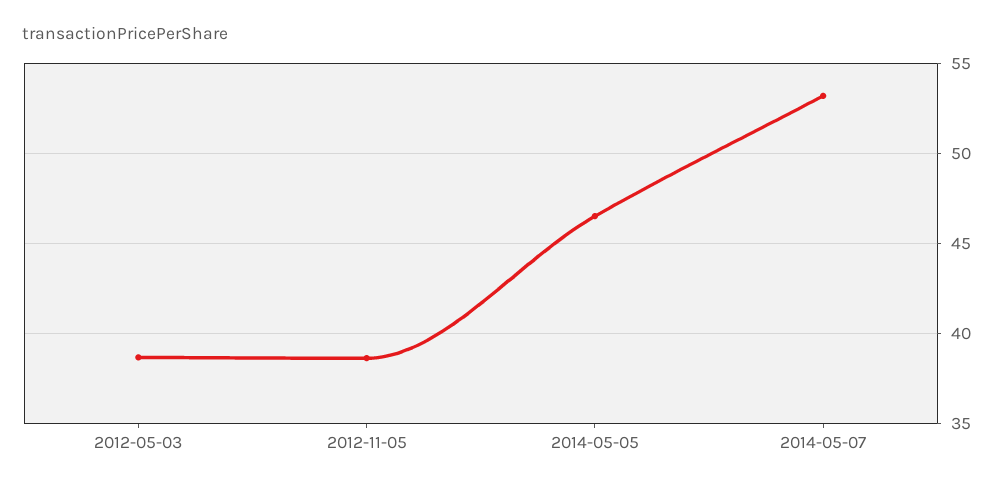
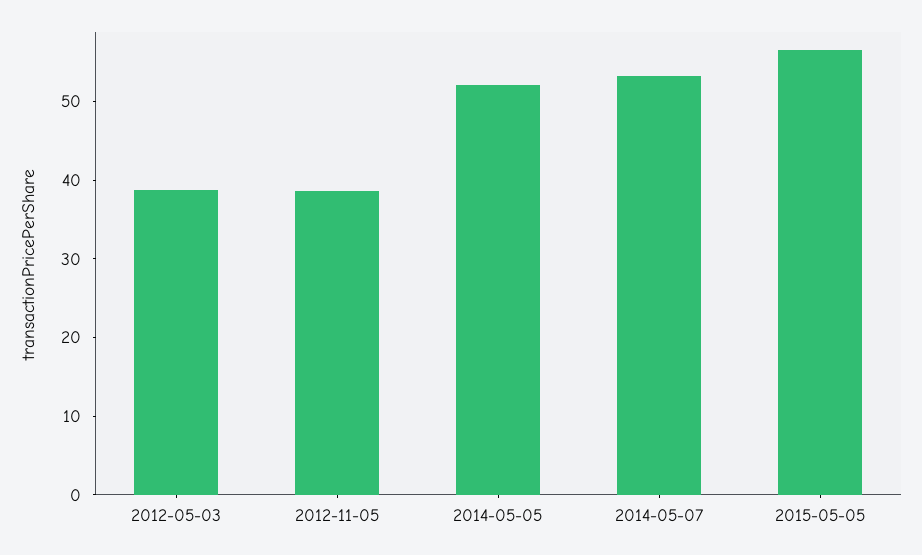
2014-05-05: 46.5 -> 52
2015-05-05: none -> 56

